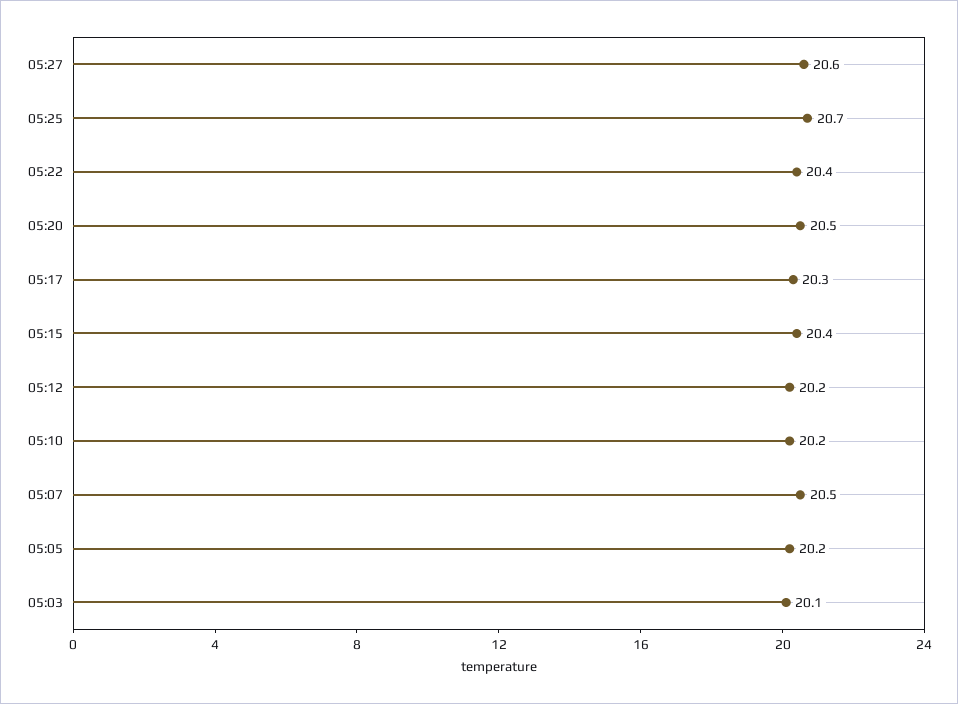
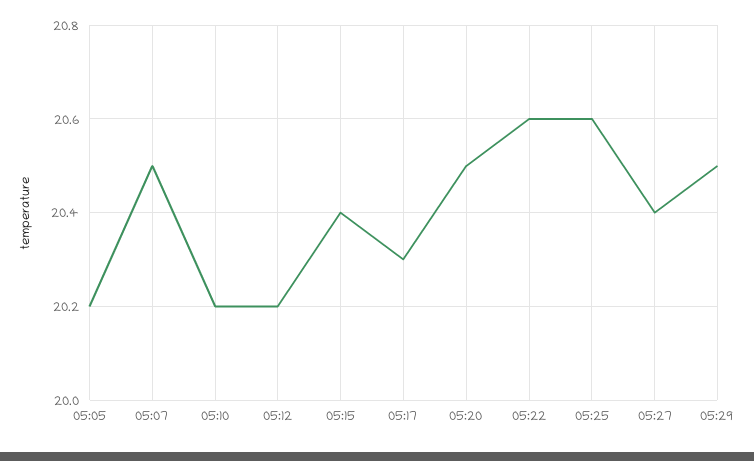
05:27: 20.6 -> 20.4
05:25: 20.7 -> 20.6
05:22: 20.4 -> 20.6
05:03: 20.1 -> none
05:29: none -> 20.5

